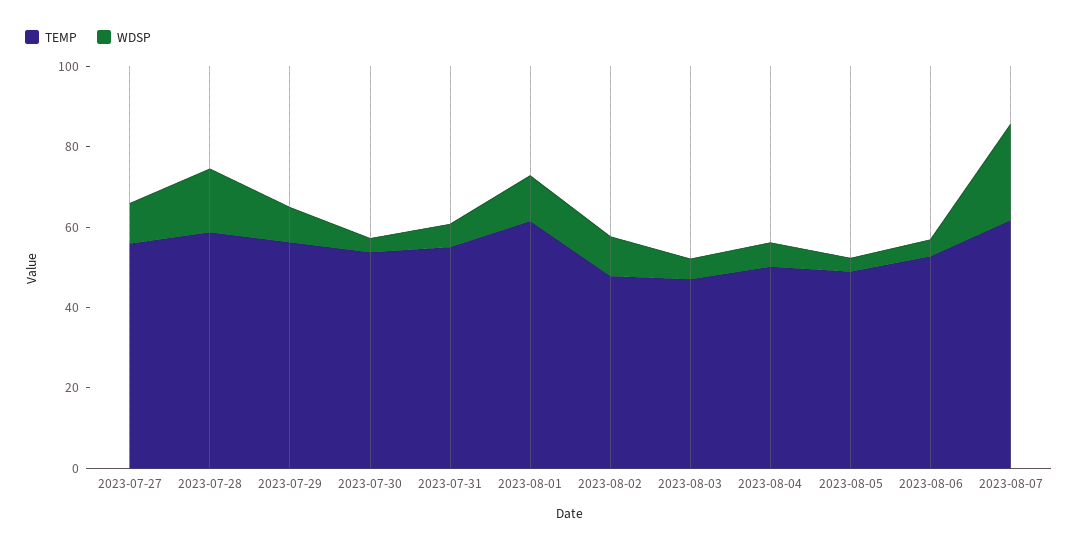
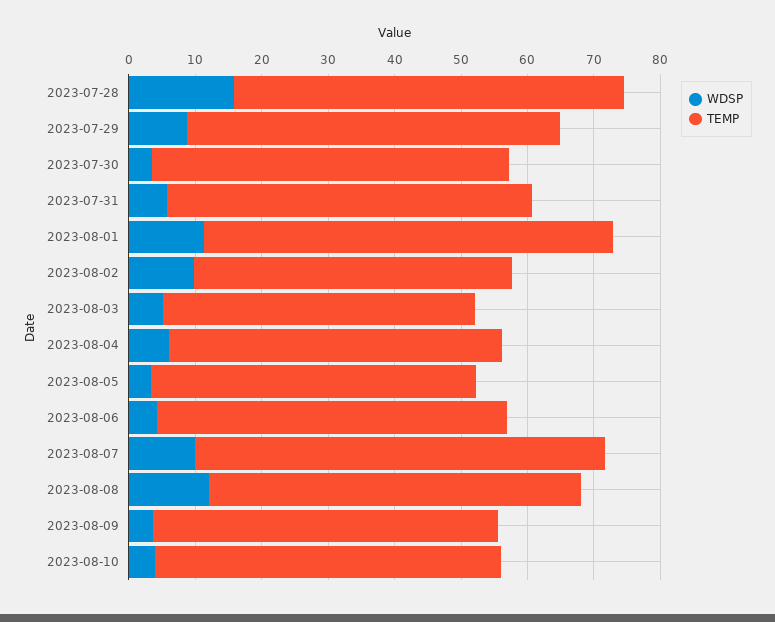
TEMP, 2023-07-27: 55 -> none
WDSP, 2023-07-27: 10 -> none
WDSP, 2023-08-07: 25 -> 10
WDSP, 2023-08-08: none -> 12
TEMP, 2023-08-08: none -> 56
WDSP, 2023-08-09: none -> 4
TEMP, 2023-08-09: none -> 52
WDSP, 2023-08-10: none -> 4
TEMP, 2023-08-10: none -> 52

